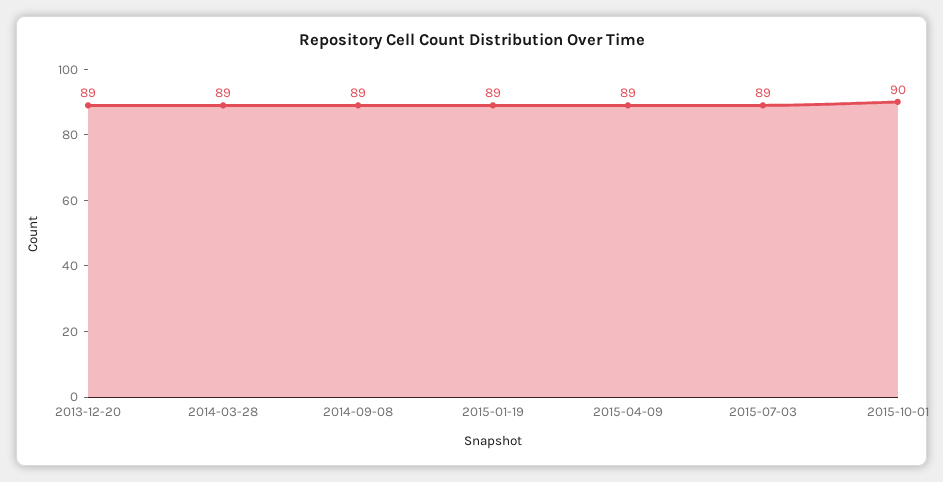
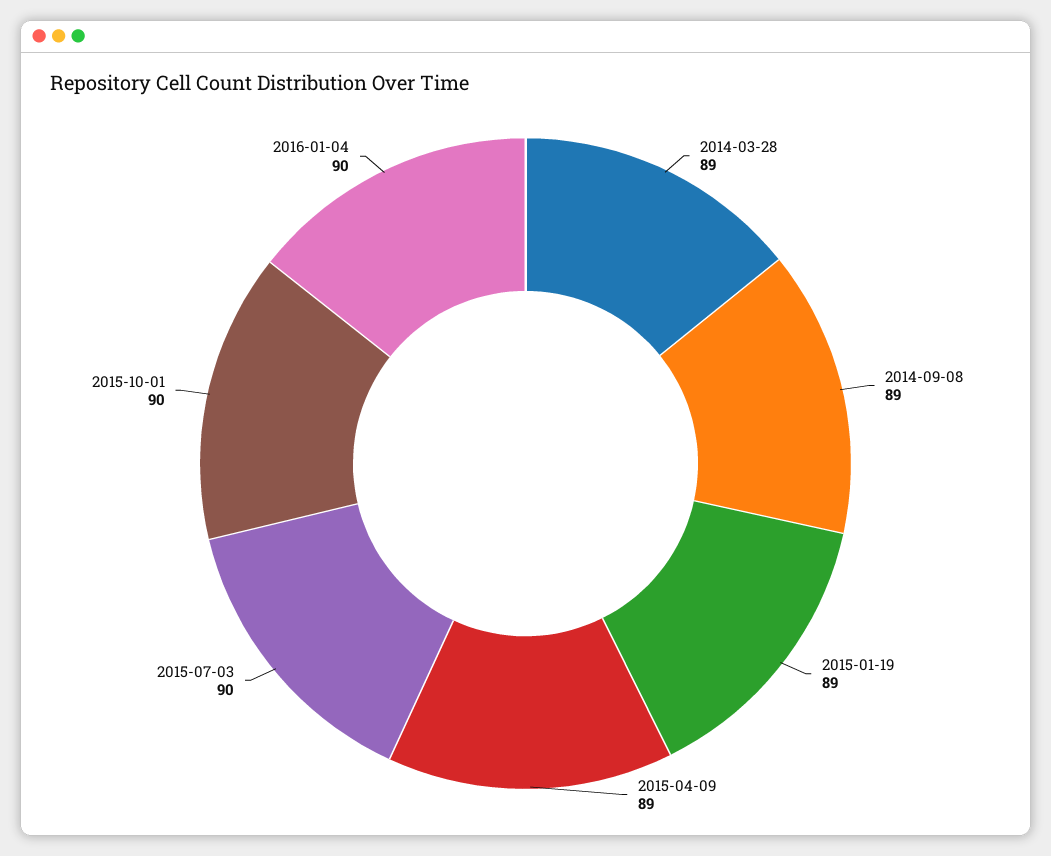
2013-12-20: 89 -> none
2015-07-03: 89 -> 90
2016-01-04: none -> 90

